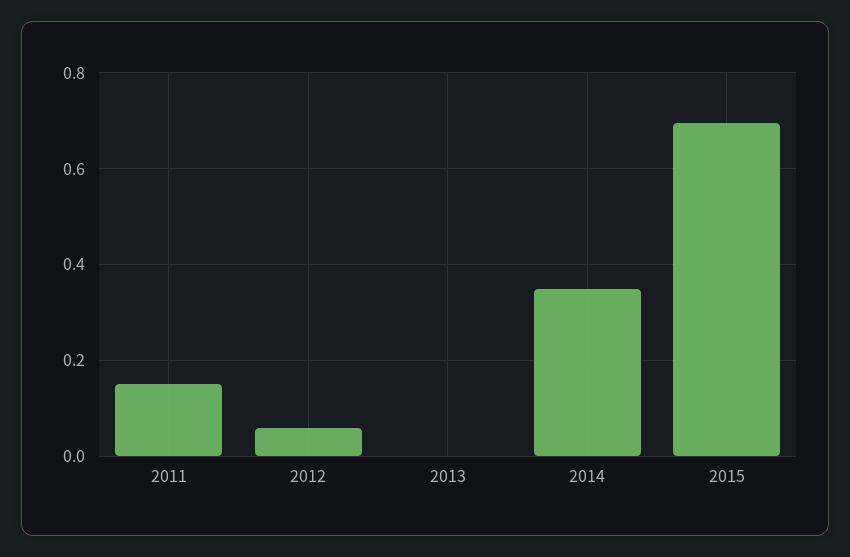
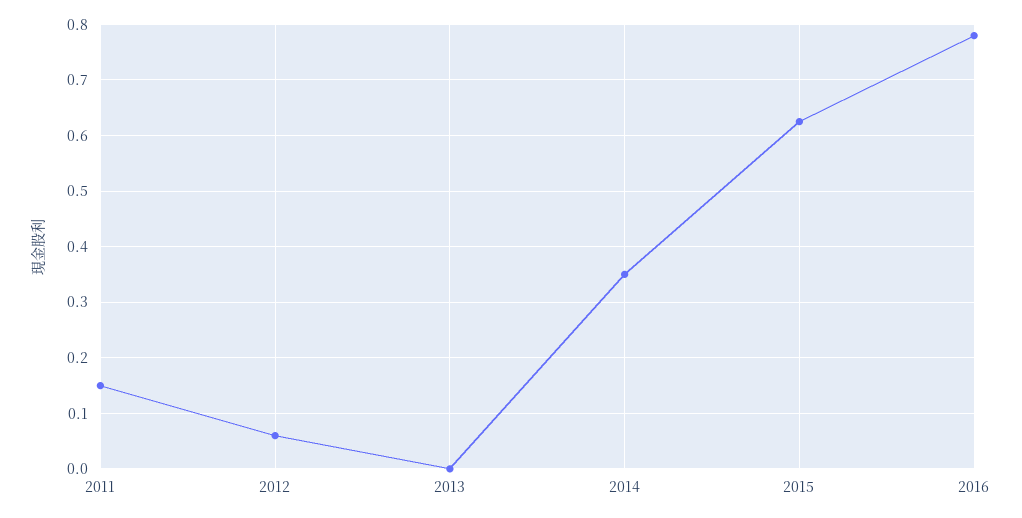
2015: 0.7 -> 0.62
2016: none -> 0.78

